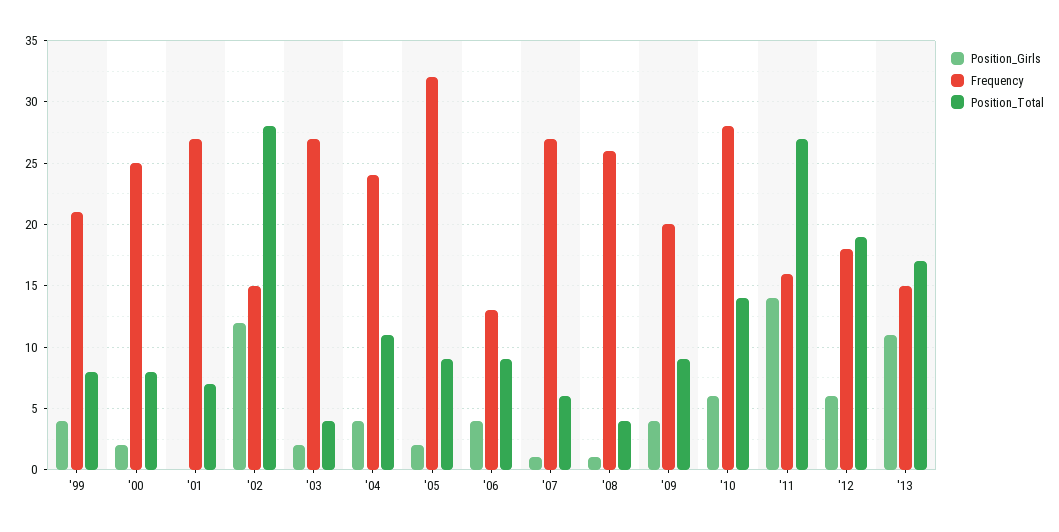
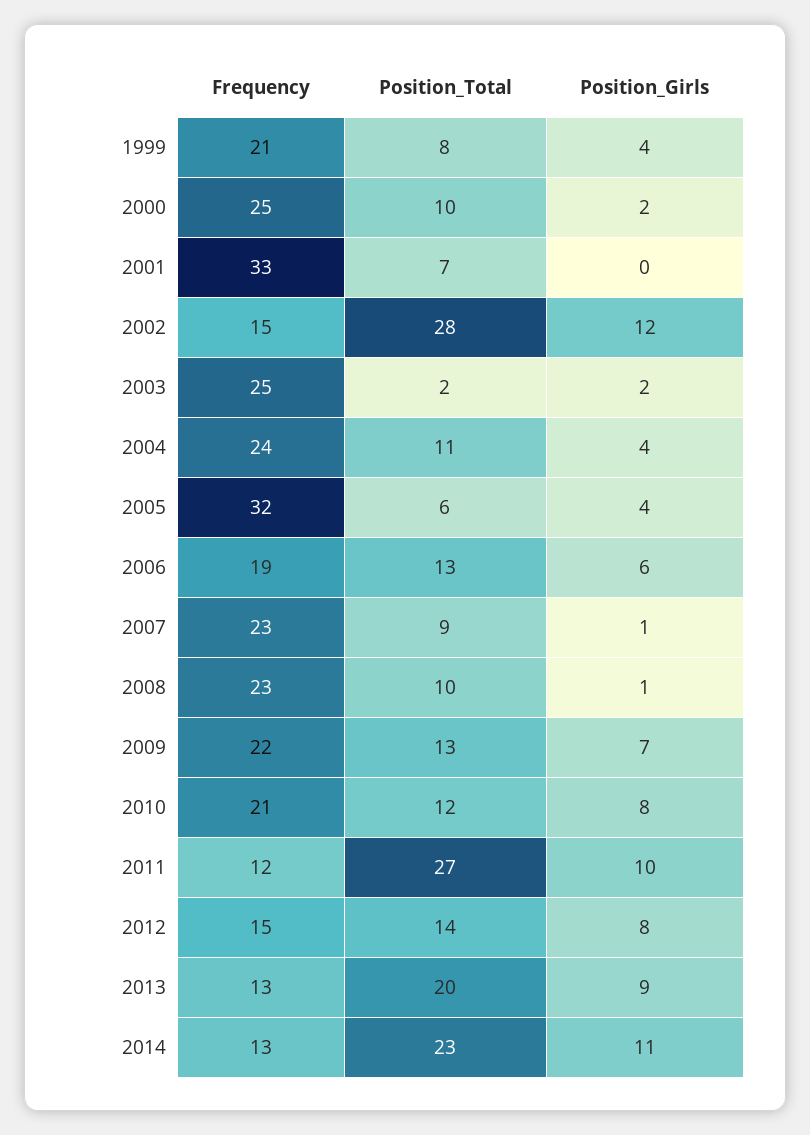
Position_Total, '00: 8 -> 10
Frequency, '01: 27 -> 33
Frequency, '03: 27 -> 25
Position_Total, '03: 4 -> 2
Position_Girls, '05: 2 -> 4
Position_Total, '05: 9 -> 6
Position_Girls, '06: 4 -> 6
Frequency, '06: 13 -> 19
Position_Total, '06: 9 -> 13
Frequency, '07: 27 -> 23
Position_Total, '07: 6 -> 9
Frequency, '08: 26 -> 23
Position_Total, '08: 4 -> 10
Position_Girls, '09: 4 -> 7
Frequency, '09: 20 -> 22
Position_Total, '09: 9 -> 13
Position_Girls, '10: 6 -> 8
Frequency, '10: 28 -> 21
Position_Total, '10: 14 -> 12
Position_Girls, '11: 14 -> 10
Frequency, '11: 16 -> 12
Position_Girls, '12: 6 -> 8
Frequency, '12: 18 -> 15
Position_Total, '12: 19 -> 14
Position_Girls, '13: 11 -> 9
Frequency, '13: 15 -> 13
Position_Total, '13: 17 -> 20
Frequency, 2014: none -> 13
Position_Total, 2014: none -> 23
Position_Girls, 2014: none -> 11

